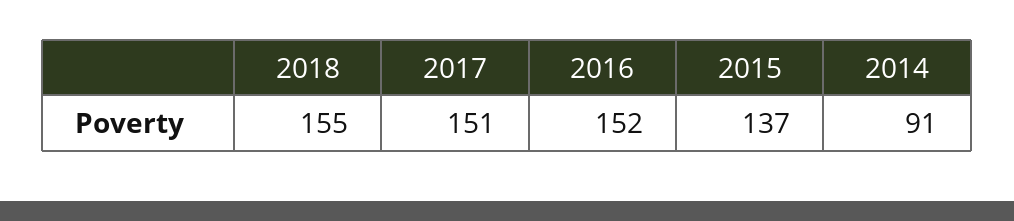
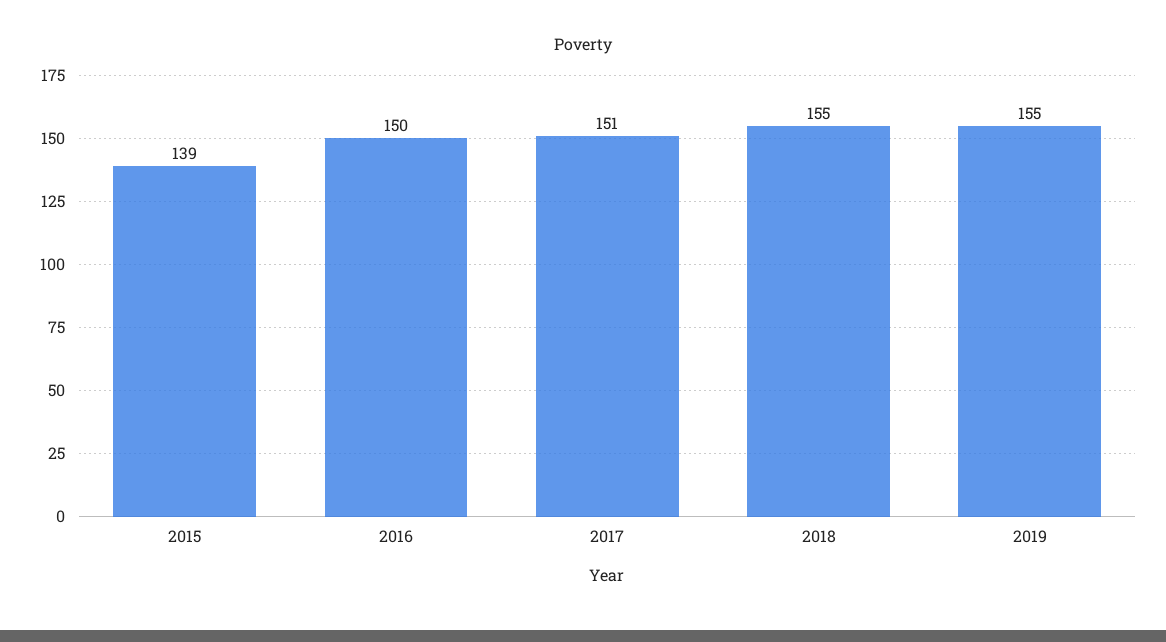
2016: 152 -> 150
2015: 137 -> 139
2014: 91 -> none
2019: none -> 155

